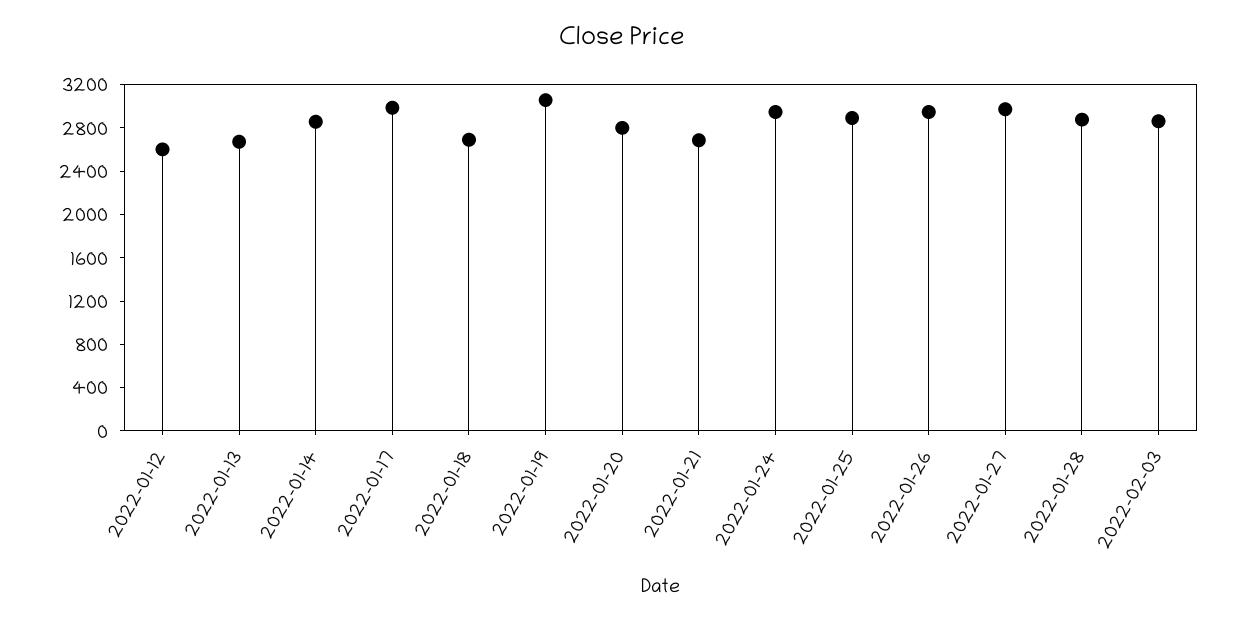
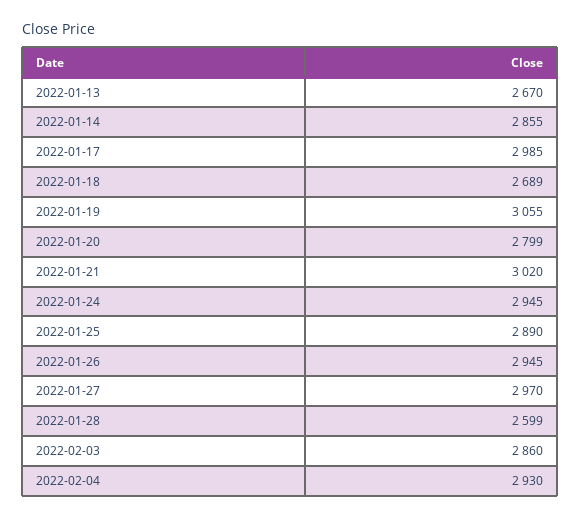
2022-01-12: 2600 -> none
2022-01-21: 2700 -> 3020
2022-01-28: 2900 -> 2599
2022-02-04: none -> 2930

